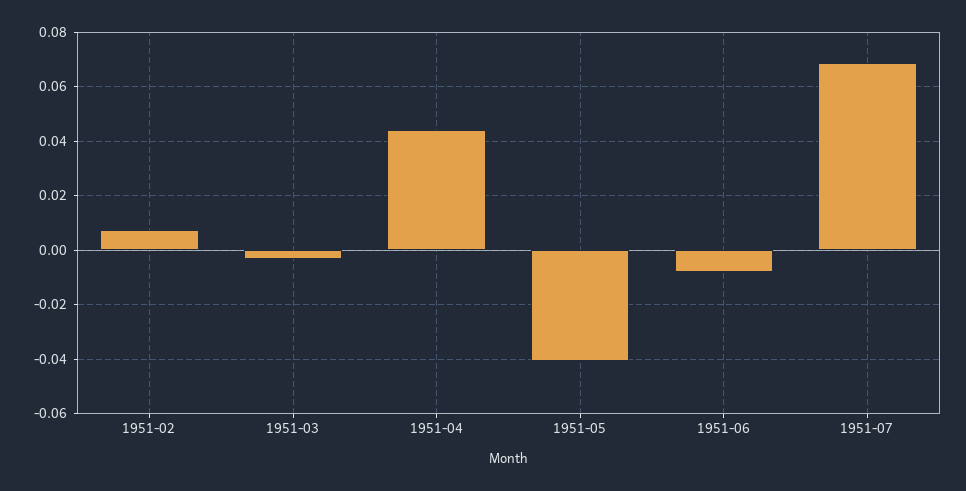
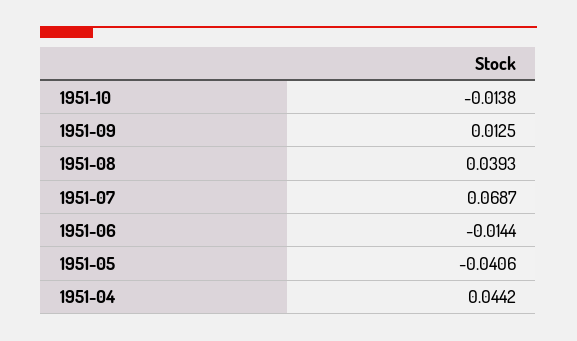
1951-02: 0.0075 -> none
1951-03: -0.0025 -> none
1951-06: -0.0075 -> -0.0144
1951-10: none -> -0.0138
1951-09: none -> 0.0125
1951-08: none -> 0.0393

